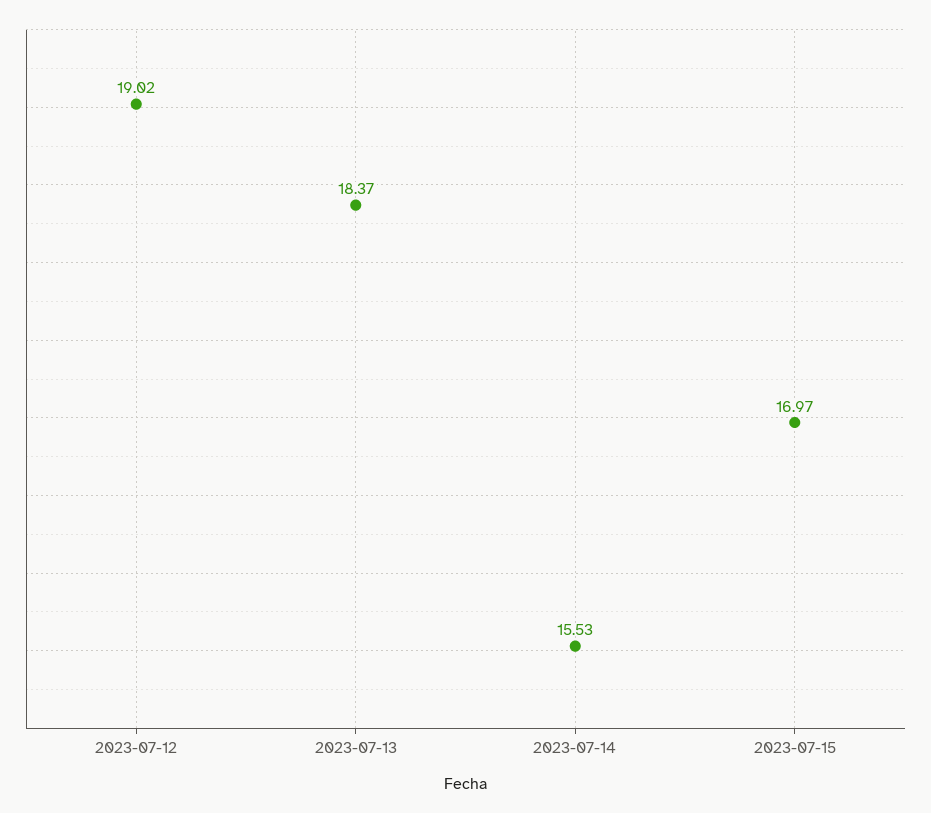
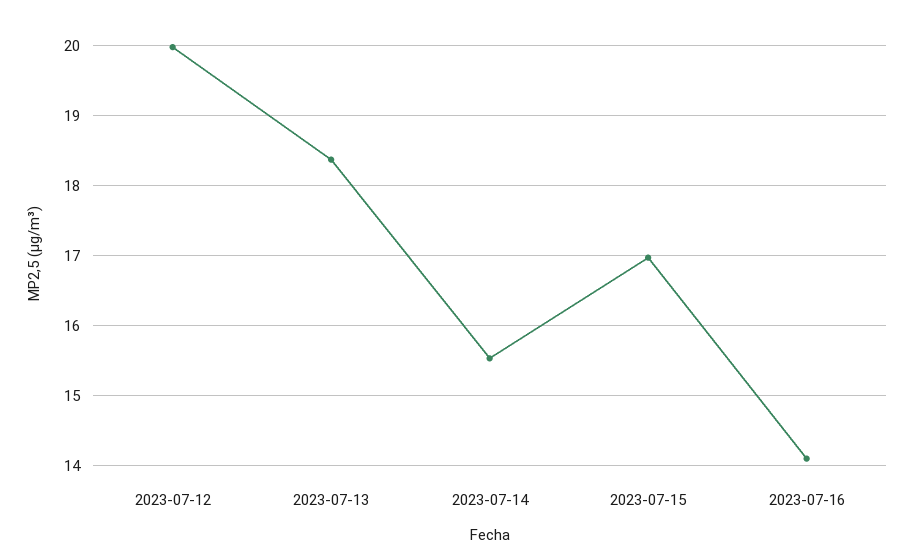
2023-07-12: 19.02 -> 20
2023-07-16: none -> 14.1

